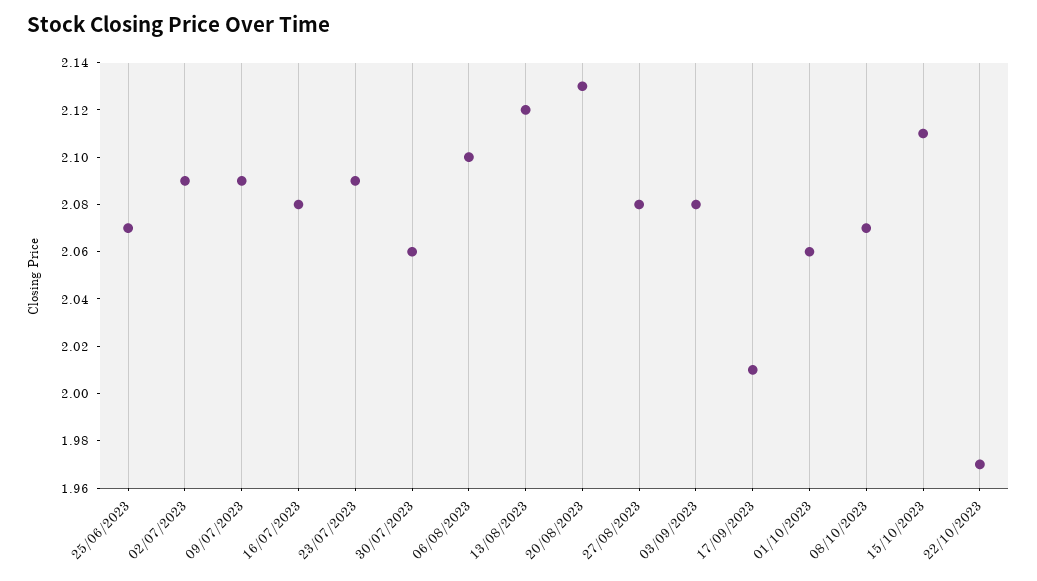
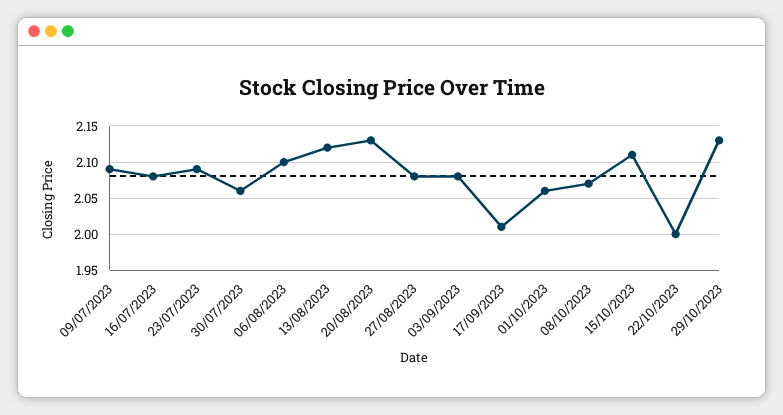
25/06/2023: 2.07 -> none
02/07/2023: 2.09 -> none
22/10/2023: 1.97 -> 2
29/10/2023: none -> 2.13

